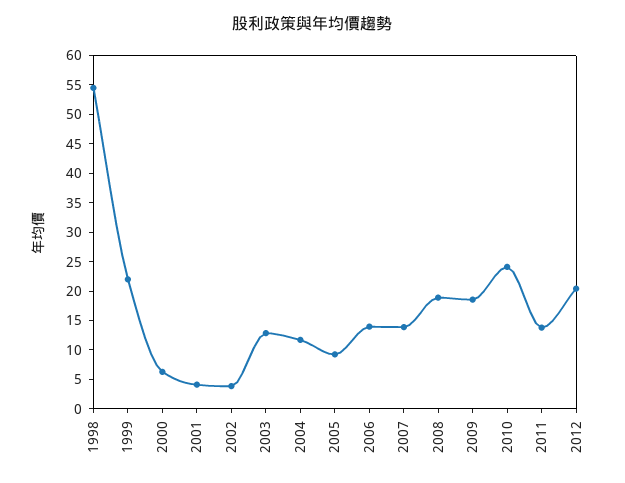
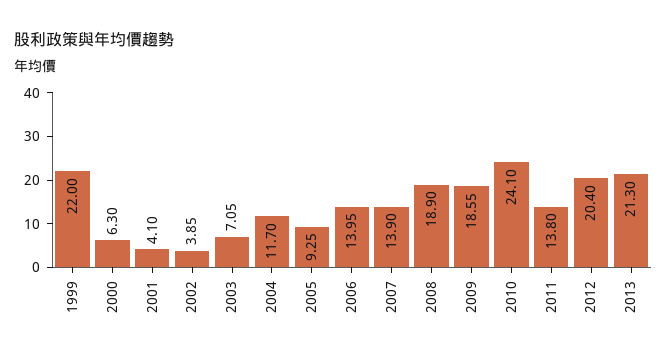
1998: 55 -> none
2003: 12.5 -> 7.05
2013: none -> 21.3

